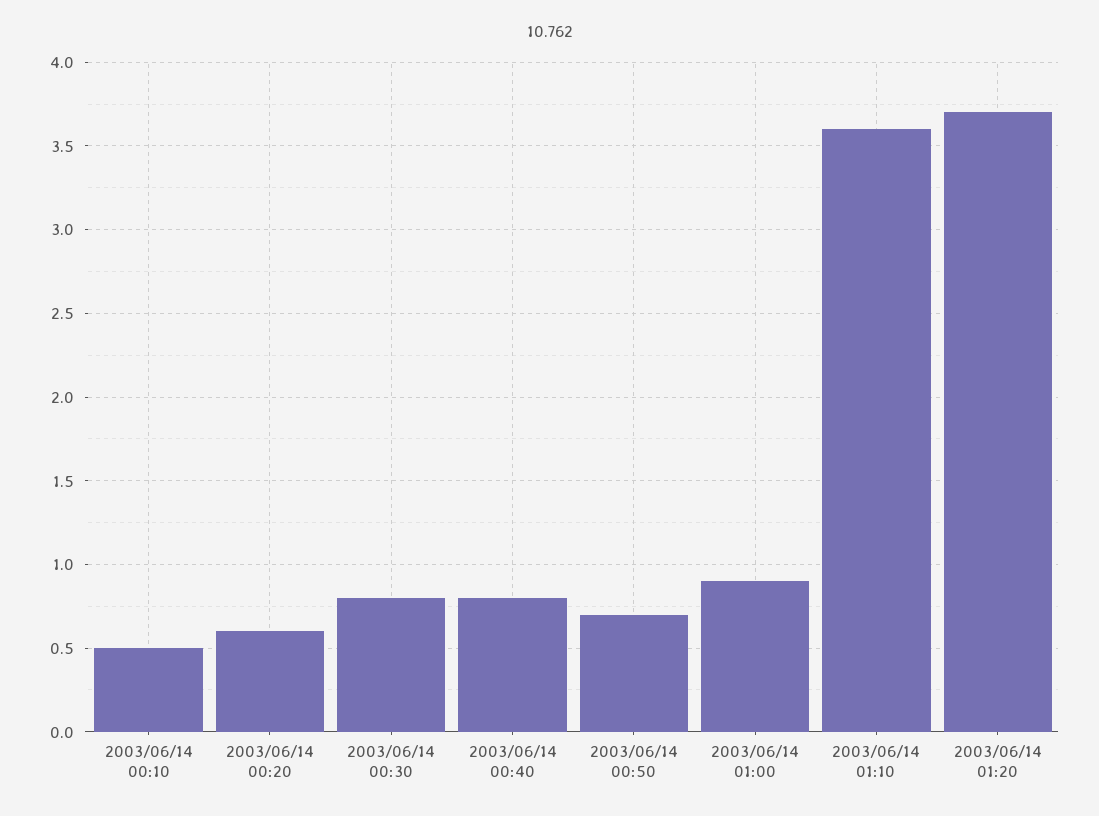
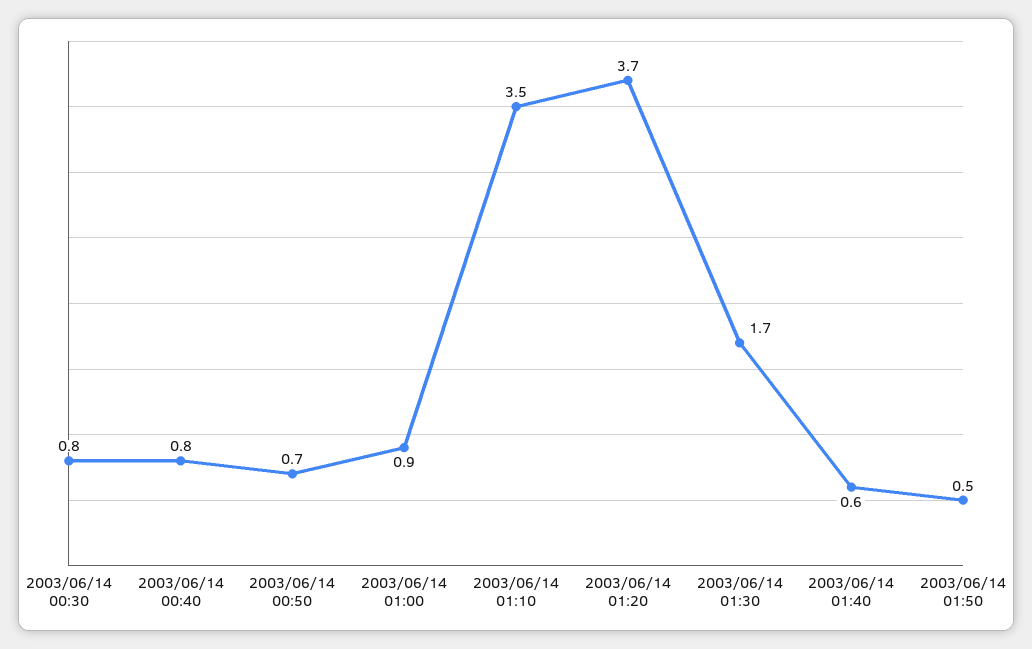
2003/06/14 00:10: 0.5 -> none
2003/06/14 00:20: 0.6 -> none
2003/06/14 01:10: 3.6 -> 3.5
2003/06/14 01:30: none -> 1.7
2003/06/14 01:40: none -> 0.6
2003/06/14 01:50: none -> 0.5

